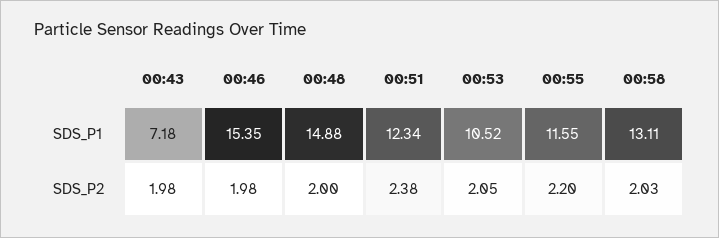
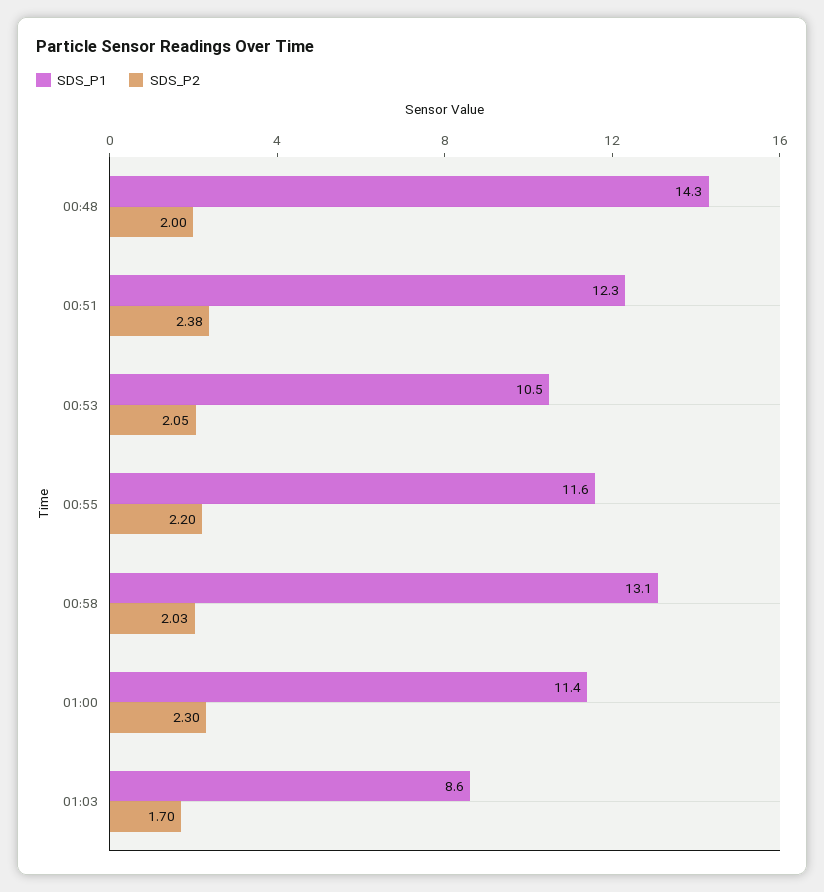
SDS_P1, 00:43: 7.18 -> none
SDS_P1, 00:46: 15.35 -> none
SDS_P1, 00:48: 14.88 -> 14.3
SDS_P2, 00:43: 1.98 -> none
SDS_P2, 00:46: 1.98 -> none
SDS_P1, 01:00: none -> 11.4
SDS_P2, 01:00: none -> 2.3
SDS_P1, 01:03: none -> 8.6
SDS_P2, 01:03: none -> 1.7

